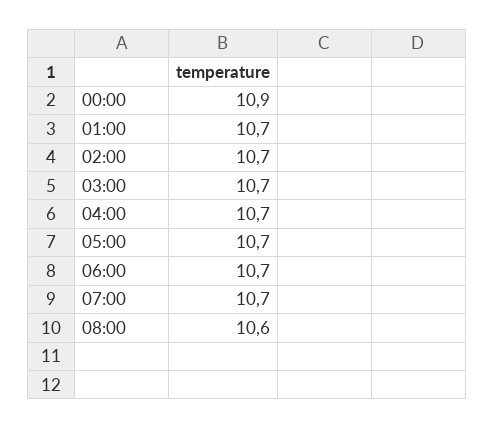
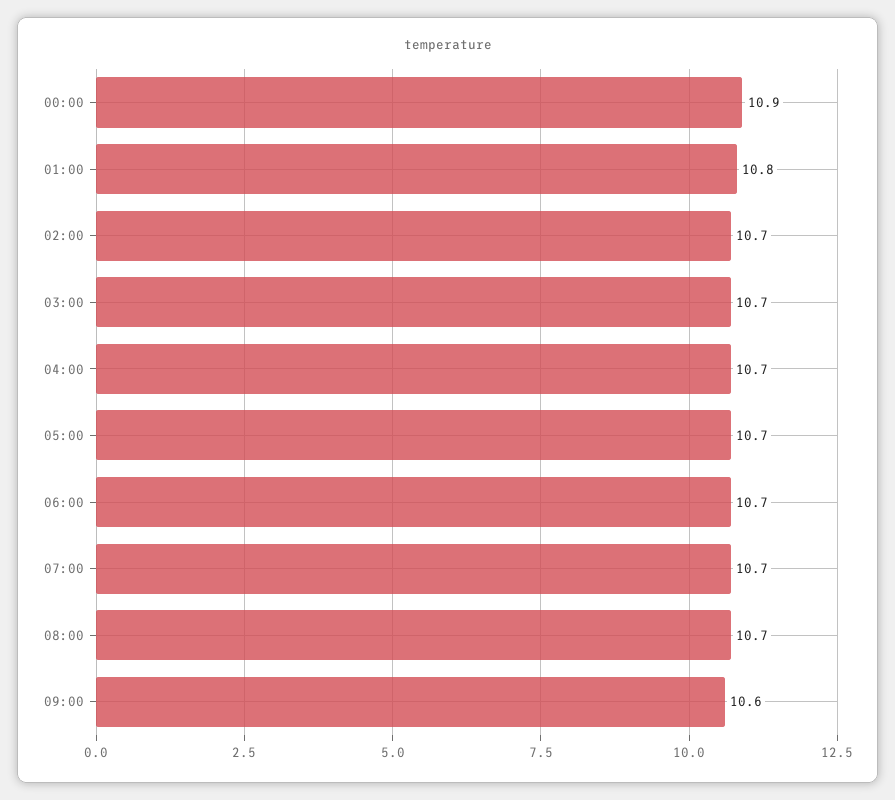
01:00: 10.7 -> 10.8
08:00: 10.6 -> 10.7
09:00: none -> 10.6

